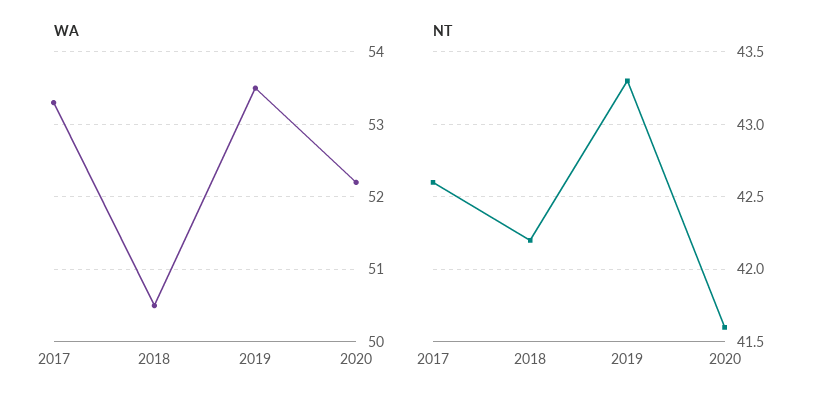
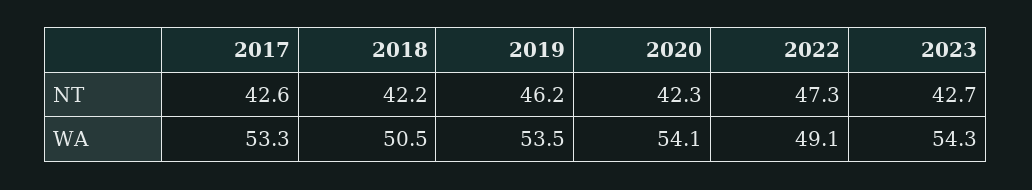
WA, 2020: 52.2 -> 54.1
NT, 2019: 43.3 -> 46.2
NT, 2020: 41.6 -> 42.3
NT, 2022: none -> 47.3
NT, 2023: none -> 42.7
WA, 2022: none -> 49.1
WA, 2023: none -> 54.3

